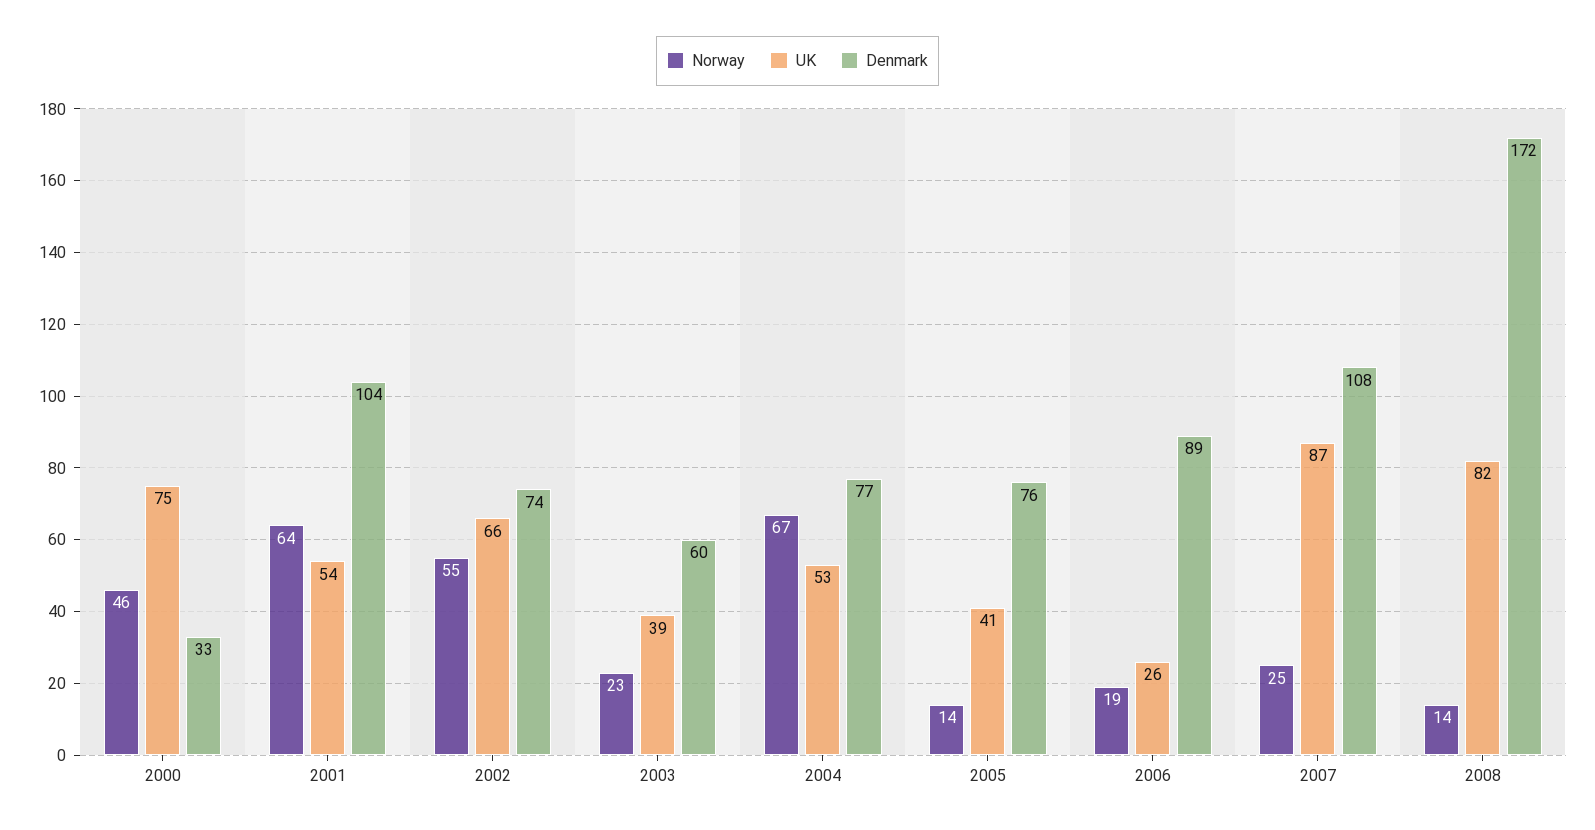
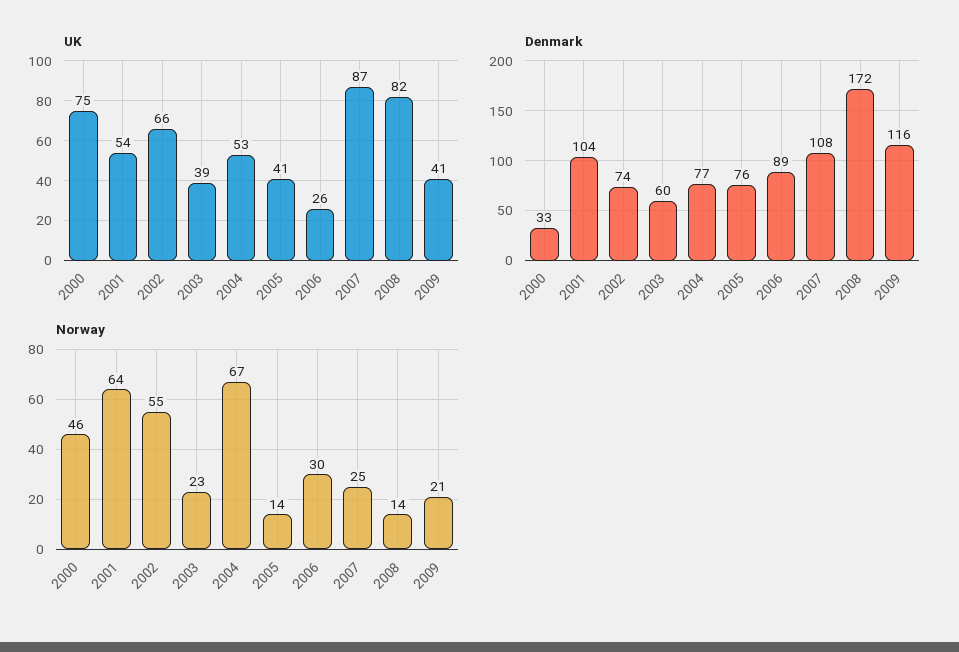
Norway, 2006: 19 -> 30
UK, 2009: none -> 41
Denmark, 2009: none -> 116
Norway, 2009: none -> 21

